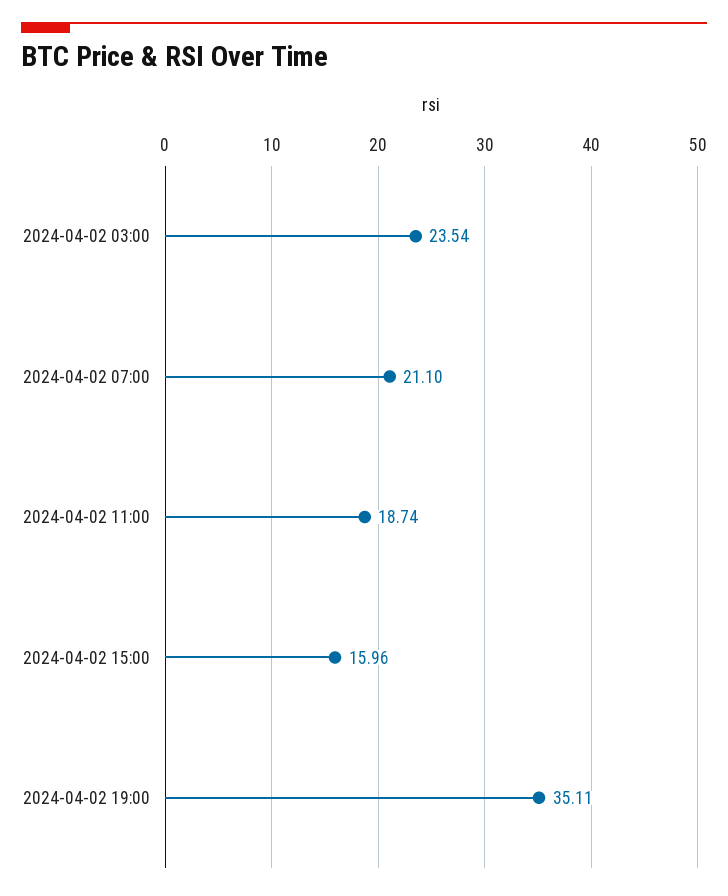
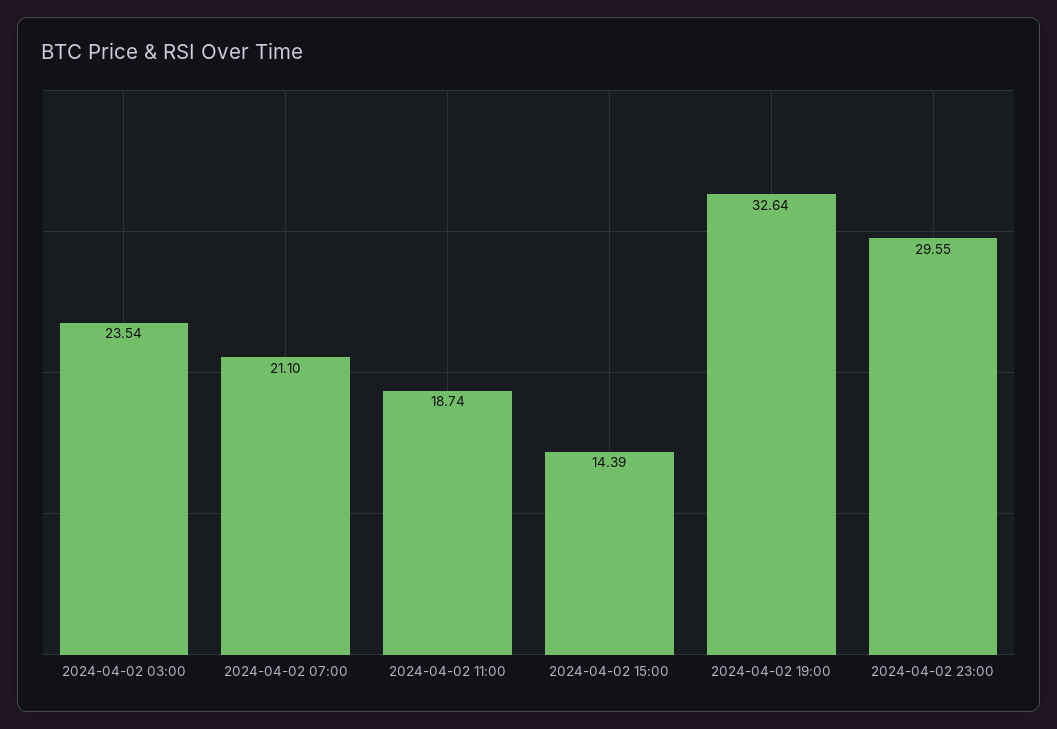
2024-04-02 15:00: 15.96 -> 14.39
2024-04-02 19:00: 35.11 -> 32.64
2024-04-02 23:00: none -> 29.55

